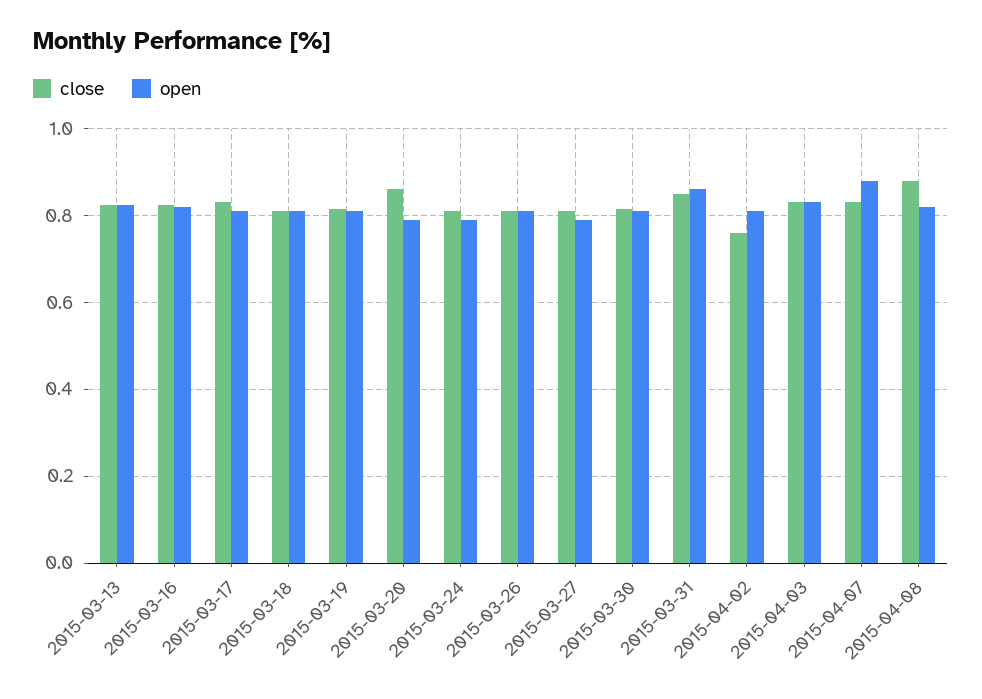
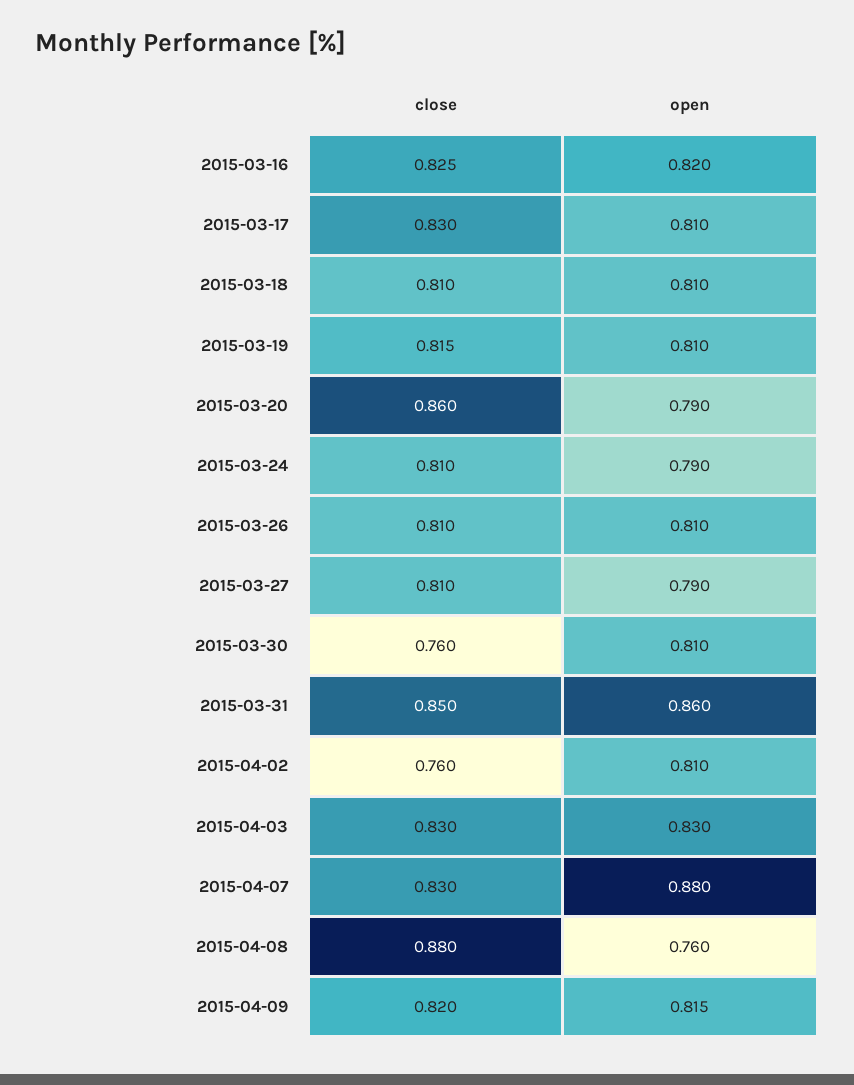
close, 2015-03-13: 0.82 -> none
open, 2015-03-13: 0.82 -> none
close, 2015-03-30: 0.82 -> 0.76
open, 2015-04-08: 0.82 -> 0.76
close, 2015-04-09: none -> 0.82
open, 2015-04-09: none -> 0.815

